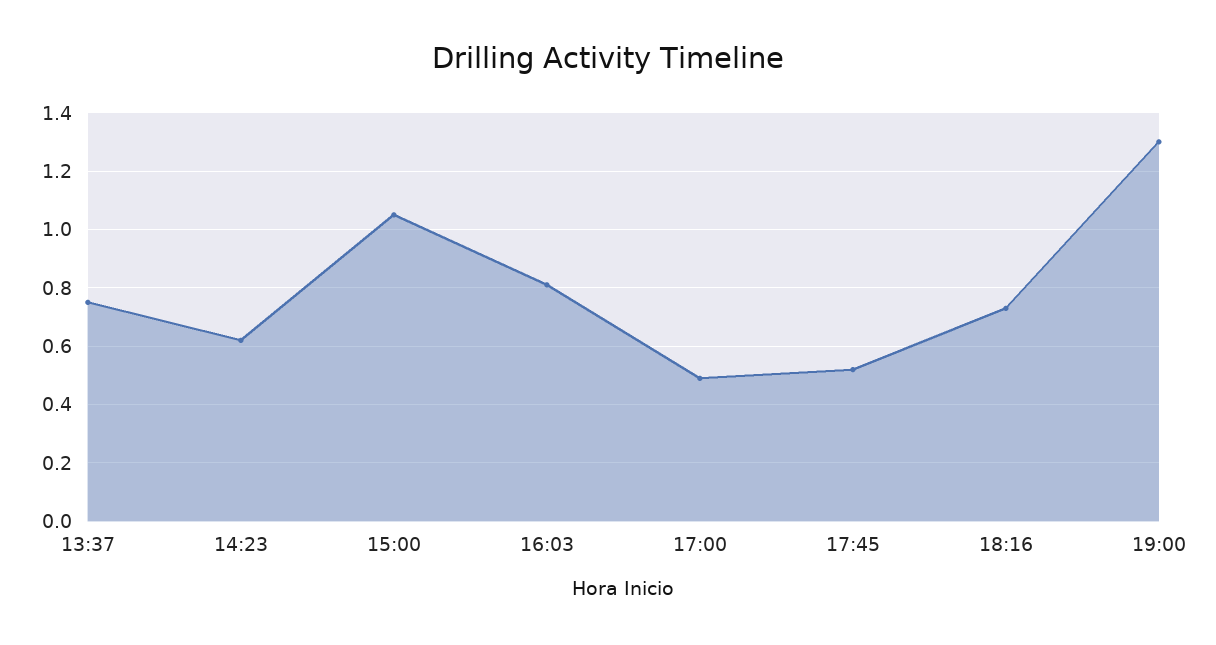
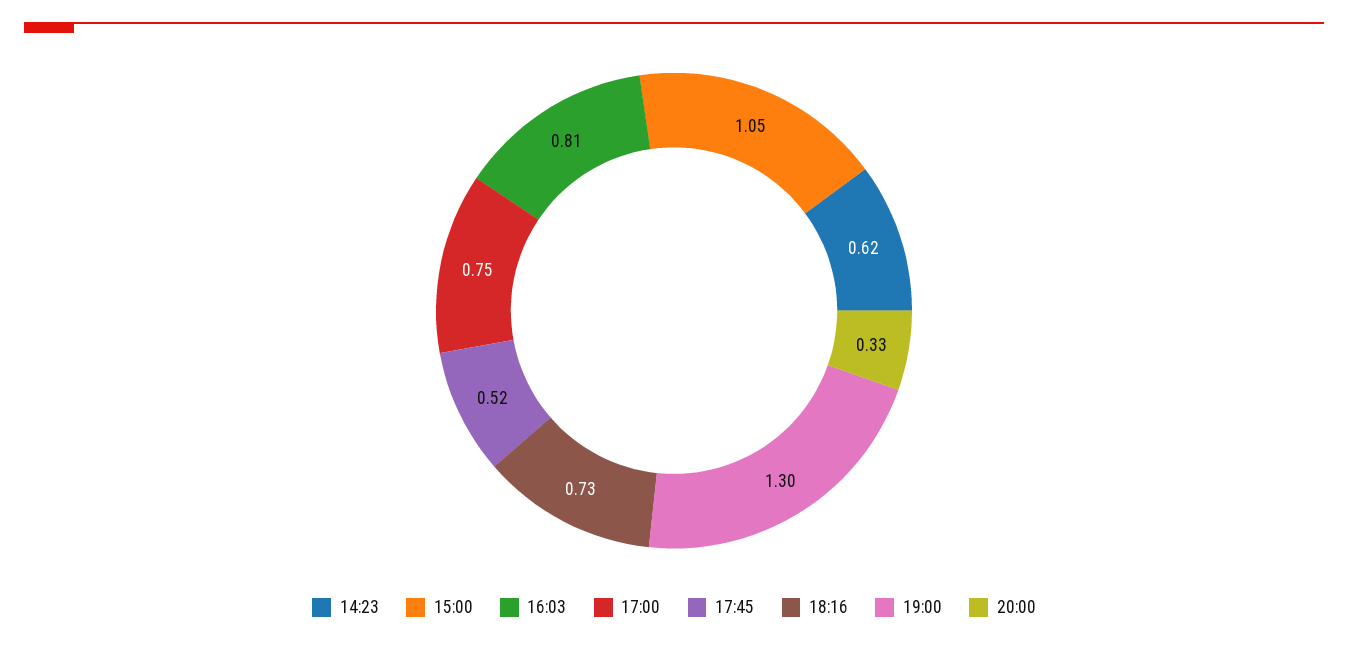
13:37: 0.75 -> none
17:00: 0.5 -> 0.75
20:00: none -> 0.33

